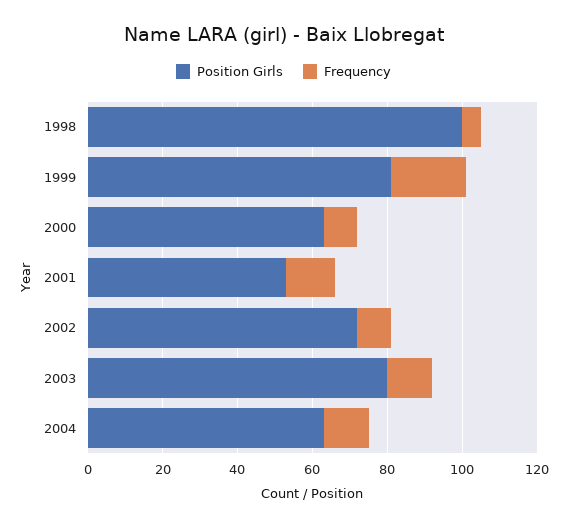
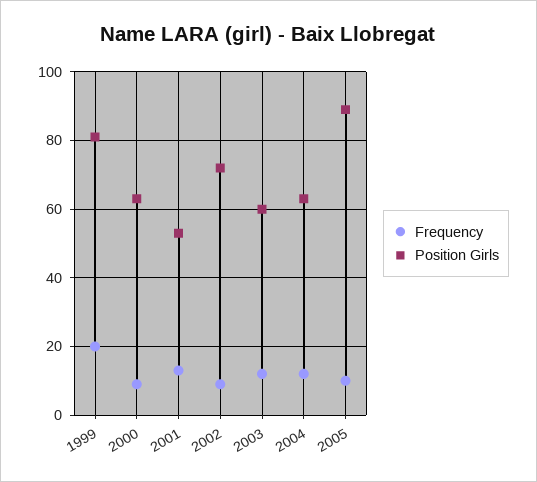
Position Girls, 1998: 100 -> none
Frequency, 1998: 5 -> none
Position Girls, 2003: 80 -> 60
Frequency, 2005: none -> 10
Position Girls, 2005: none -> 90

